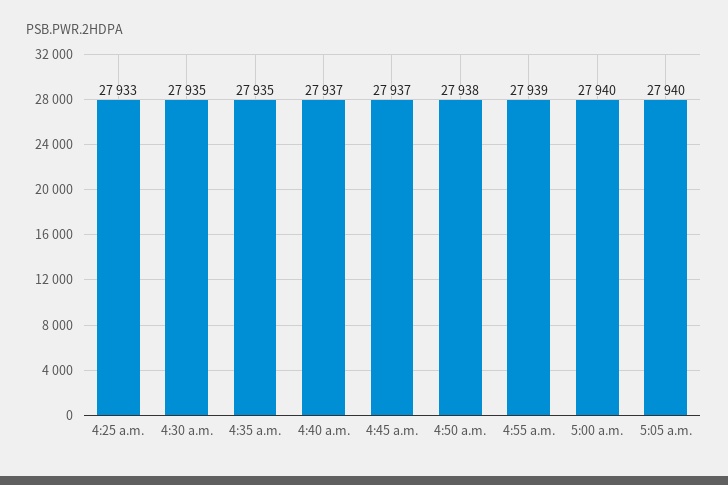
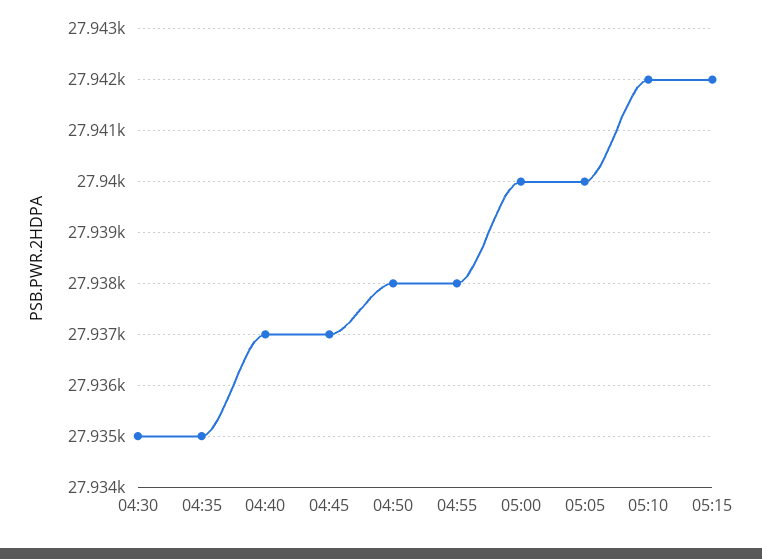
4:25 a.m.: 27933 -> none
4:55 a.m.: 27939 -> 27938
05:10: none -> 27942
05:15: none -> 27942

